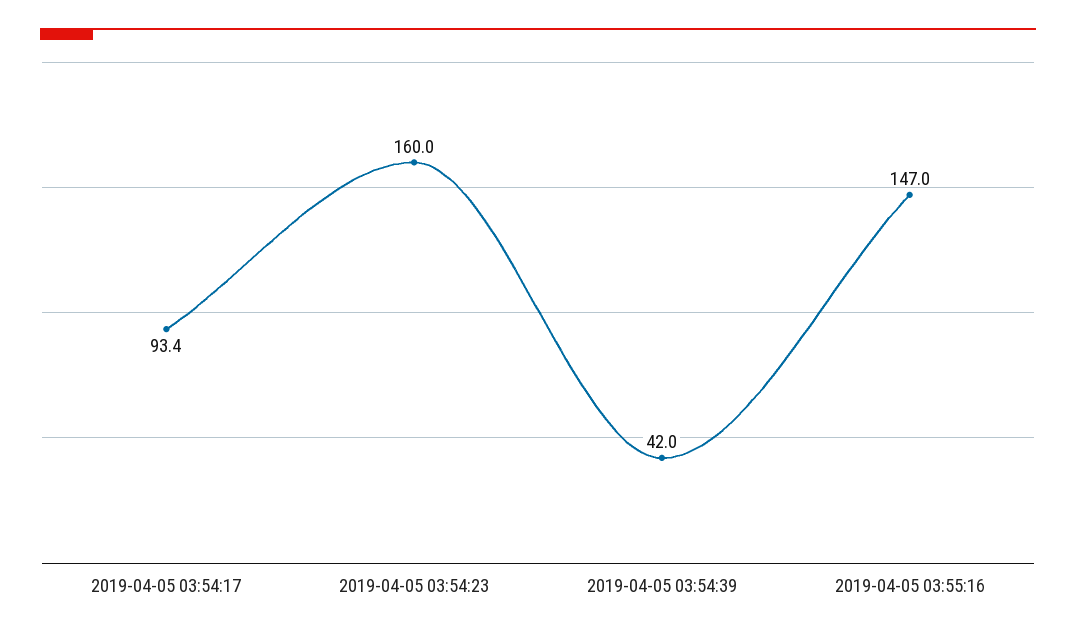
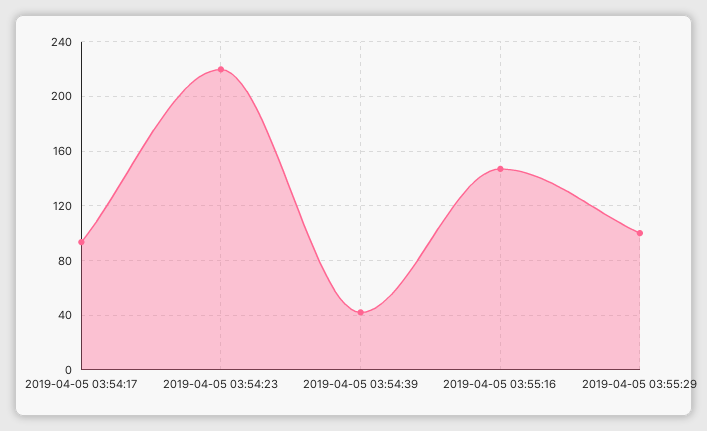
2019-04-05 03:54:23: 160 -> 220
2019-04-05 03:55:29: none -> 100

